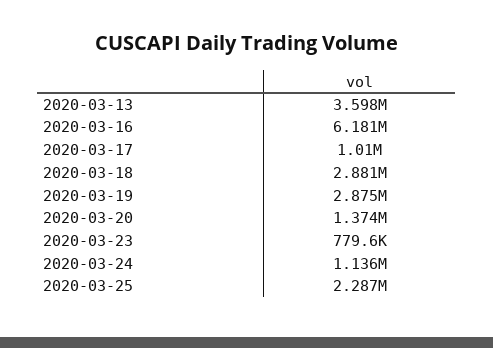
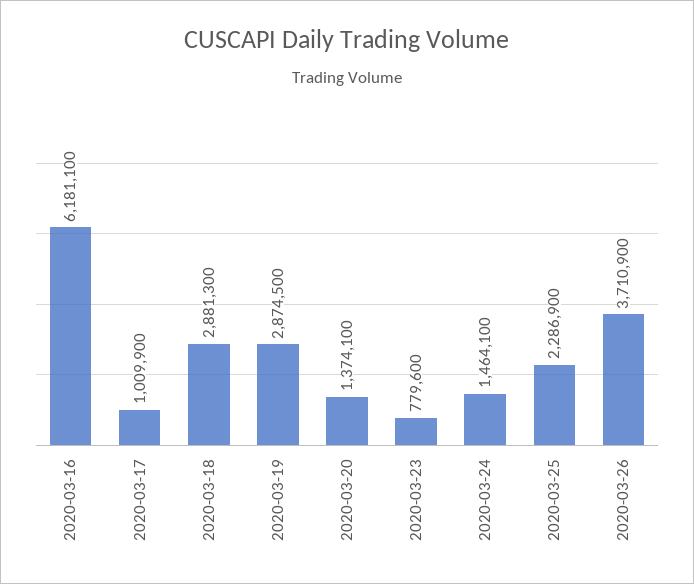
2020-03-13: 3598000 -> none
2020-03-24: 1136000 -> 1464100
2020-03-26: none -> 3710900

